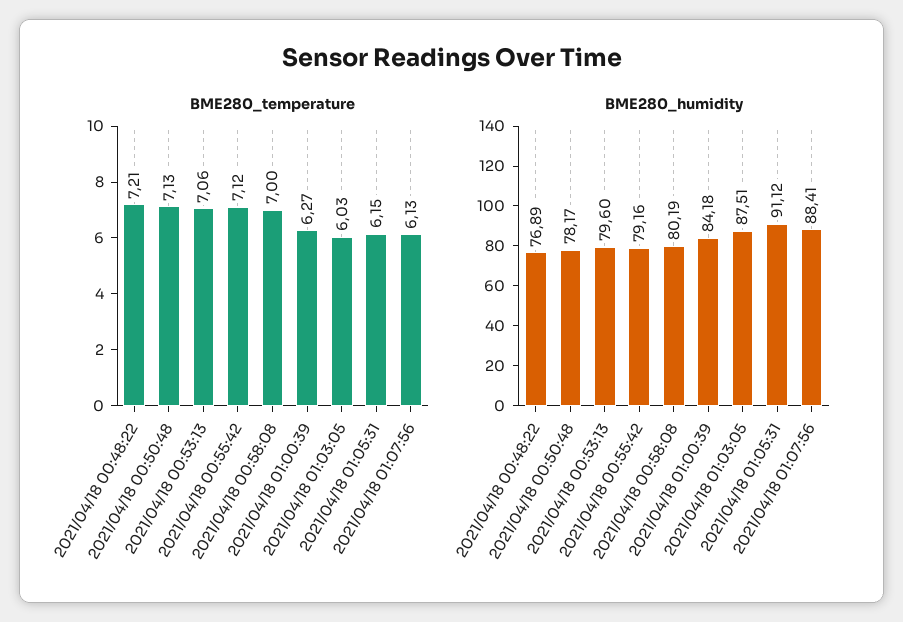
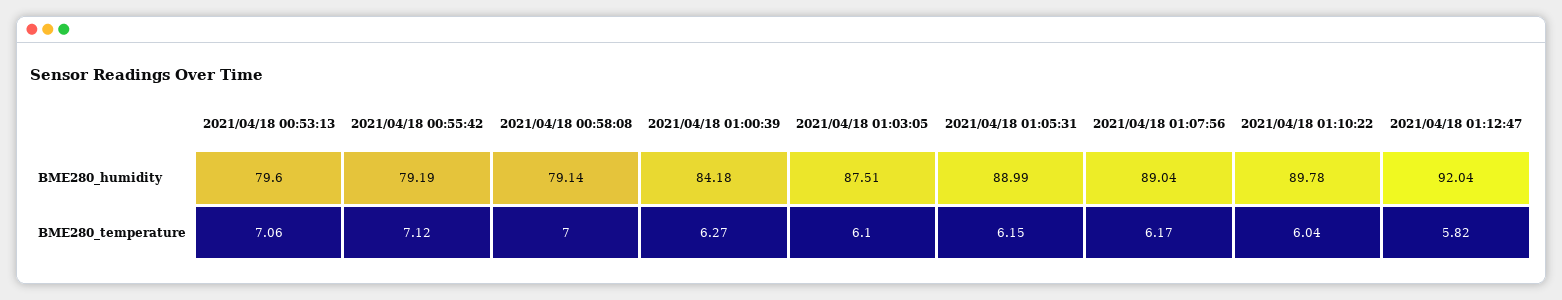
BME280_temperature, 2021/04/18 00:48:22: 7.21 -> none
BME280_temperature, 2021/04/18 00:50:48: 7.13 -> none
BME280_temperature, 2021/04/18 01:03:05: 6.03 -> 6.1
BME280_temperature, 2021/04/18 01:07:56: 6.13 -> 6.17
BME280_humidity, 2021/04/18 00:48:22: 76.89 -> none
BME280_humidity, 2021/04/18 00:50:48: 78.17 -> none
BME280_humidity, 2021/04/18 00:55:42: 79.16 -> 79.19
BME280_humidity, 2021/04/18 00:58:08: 80.19 -> 79.14
BME280_humidity, 2021/04/18 01:05:31: 91.12 -> 88.99
BME280_humidity, 2021/04/18 01:07:56: 88.41 -> 89.04
BME280_humidity, 2021/04/18 01:10:22: none -> 89.78
BME280_humidity, 2021/04/18 01:12:47: none -> 92.04
BME280_temperature, 2021/04/18 01:10:22: none -> 6.04
BME280_temperature, 2021/04/18 01:12:47: none -> 5.82

